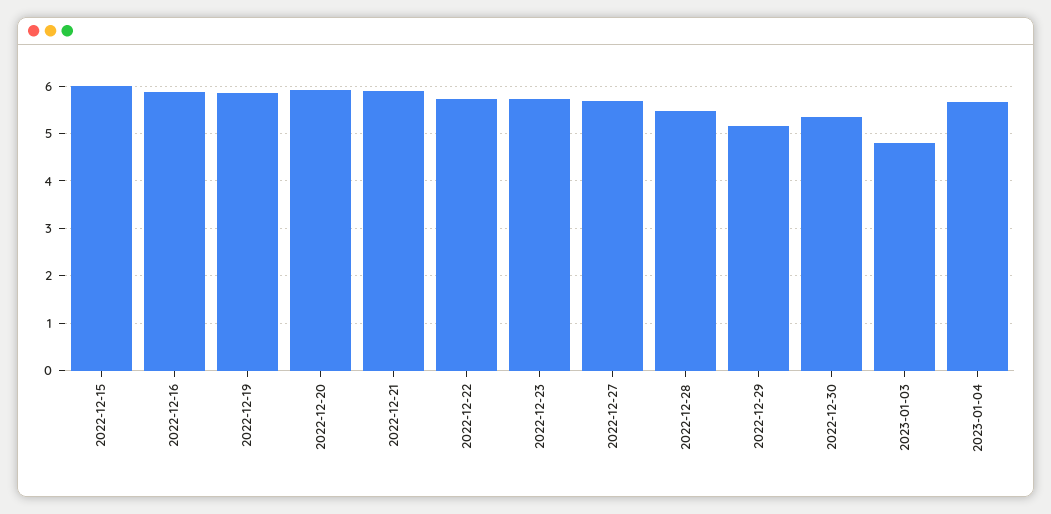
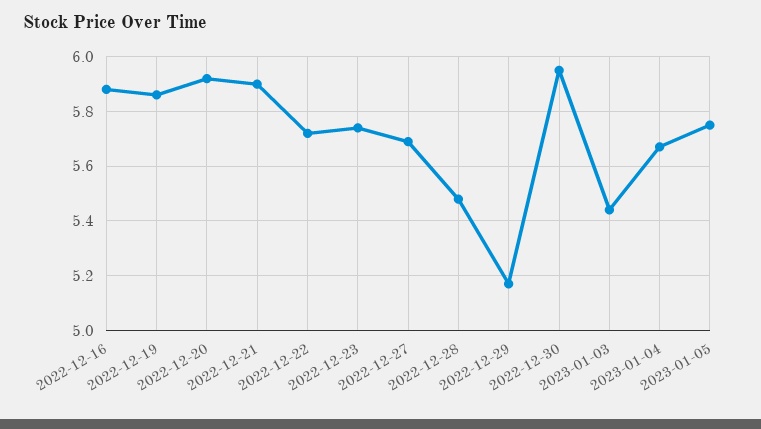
2022-12-15: 6 -> none
2022-12-30: 5.4 -> 5.95
2023-01-03: 4.8 -> 5.45
2023-01-05: none -> 5.75

